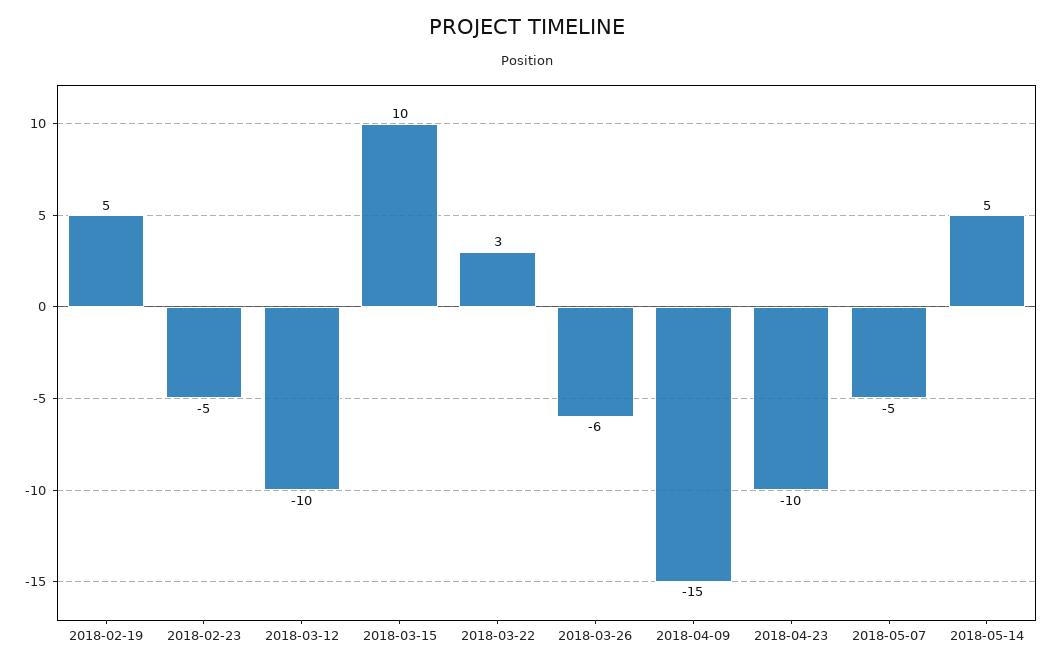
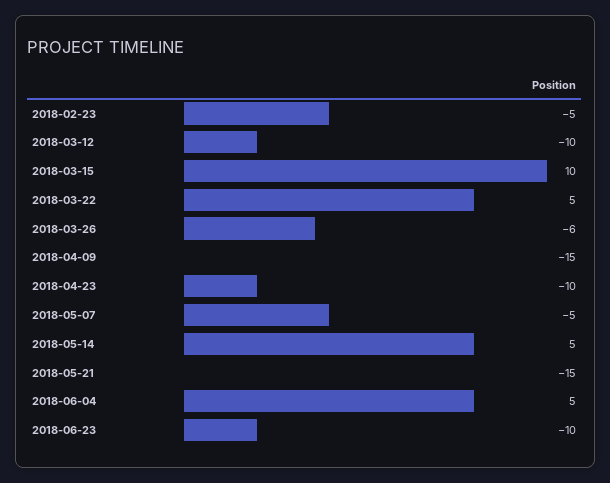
2018-02-19: 5 -> none
2018-03-22: 3 -> 5
2018-05-21: none -> -15
2018-06-04: none -> 5
2018-06-23: none -> -10

